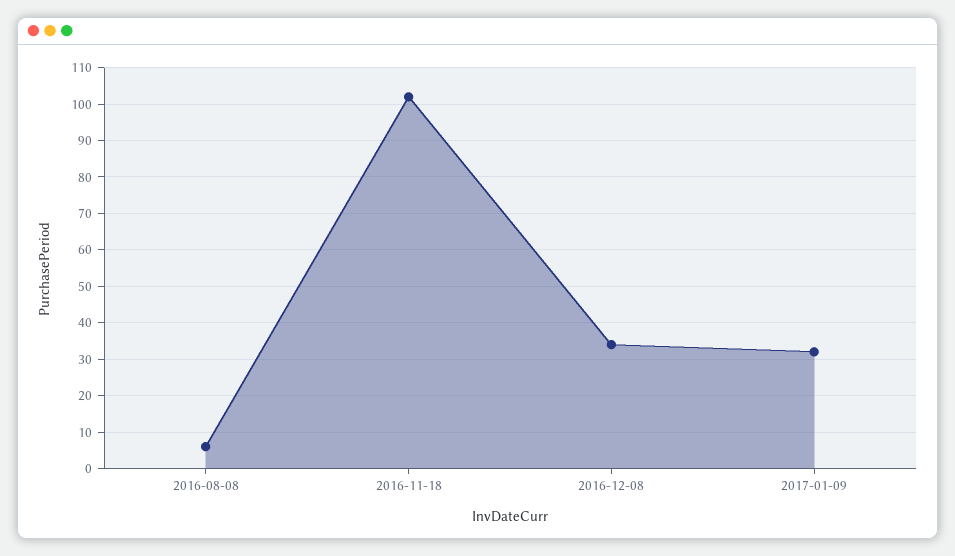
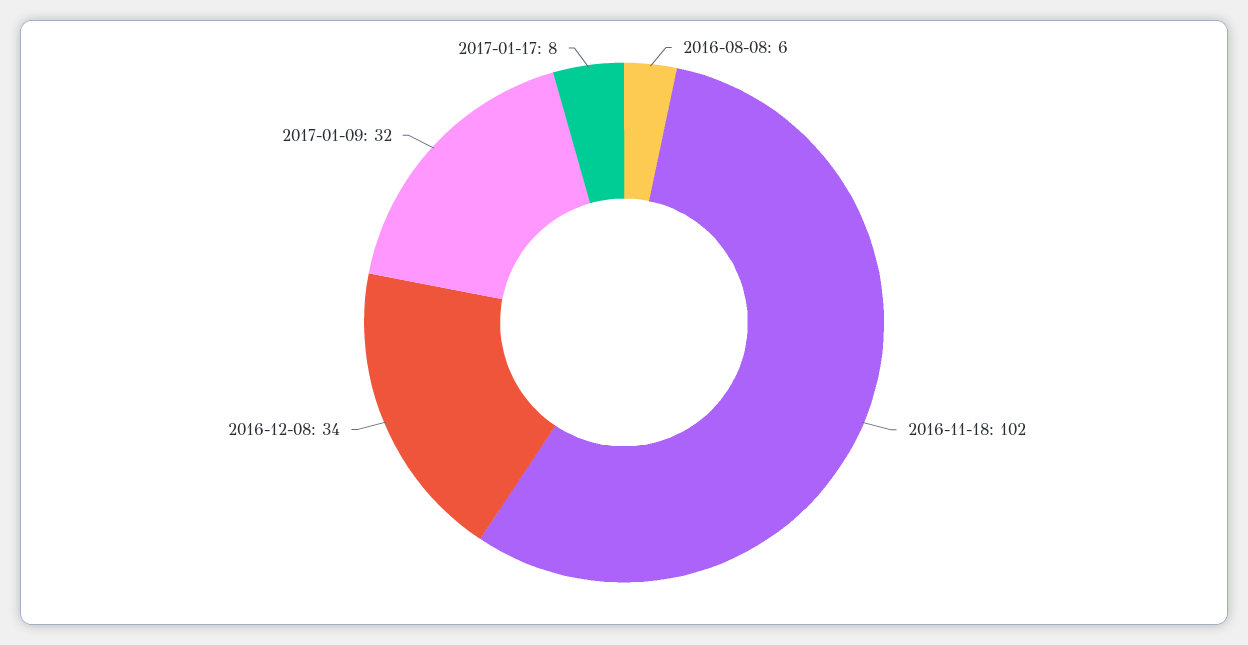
2017-01-17: none -> 8

